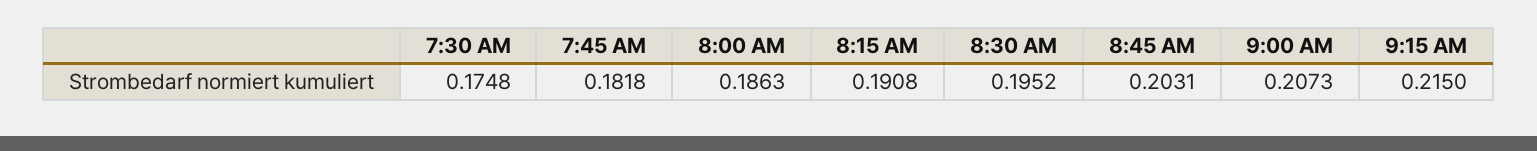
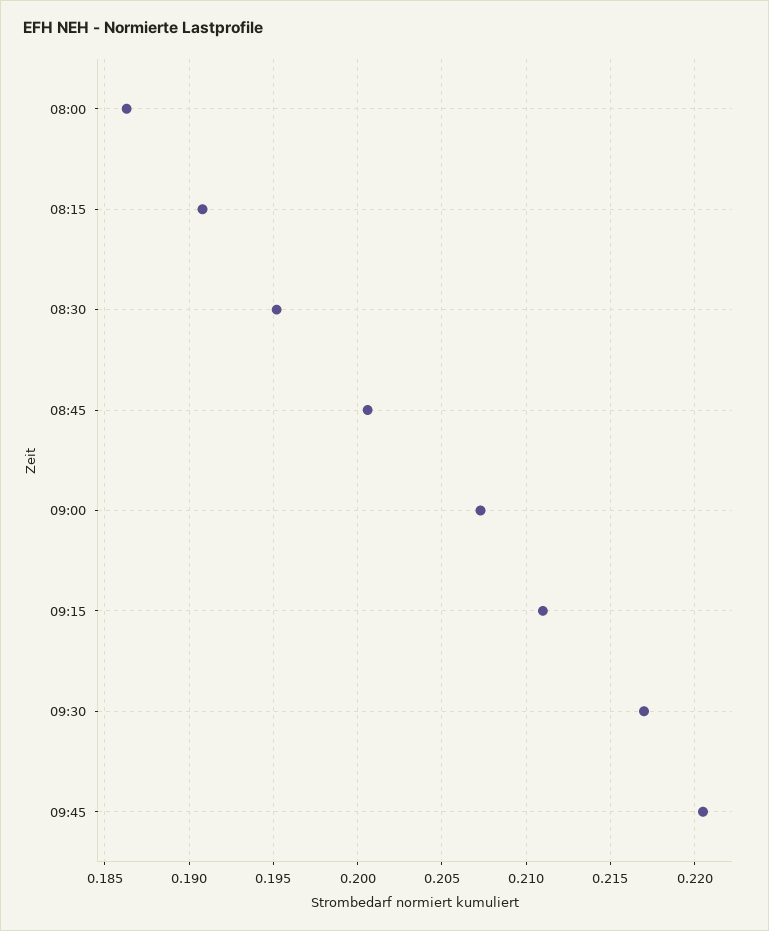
7:30 AM: 0.1748 -> none
7:45 AM: 0.1818 -> none
8:45 AM: 0.2031 -> 0.2005
9:15 AM: 0.215 -> 0.211
09:30: none -> 0.217
09:45: none -> 0.2205

